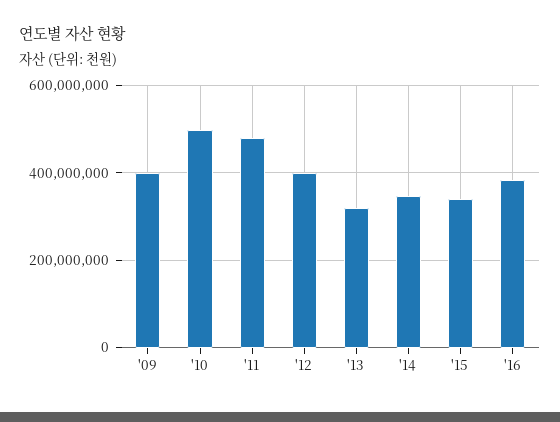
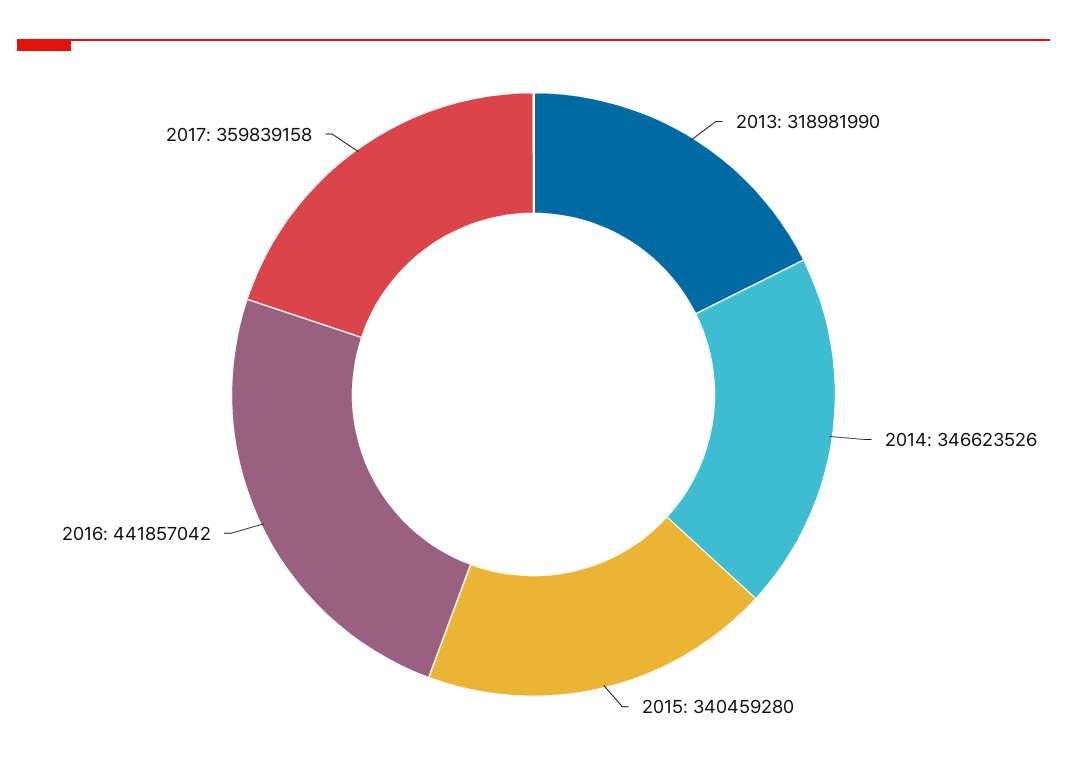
'09: 400000000 -> none
'10: 500000000 -> none
'11: 480000000 -> none
'12: 400000000 -> none
'16: 380000000 -> 441857042
2017: none -> 359839158

